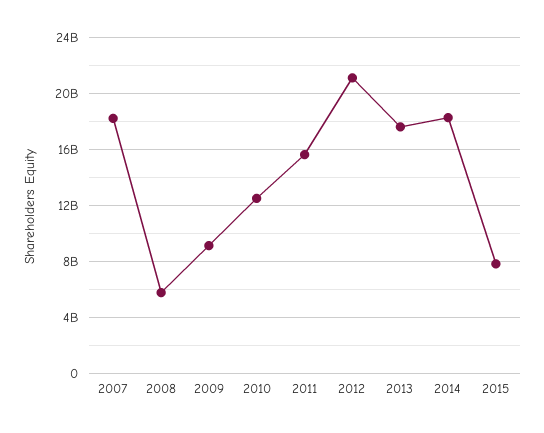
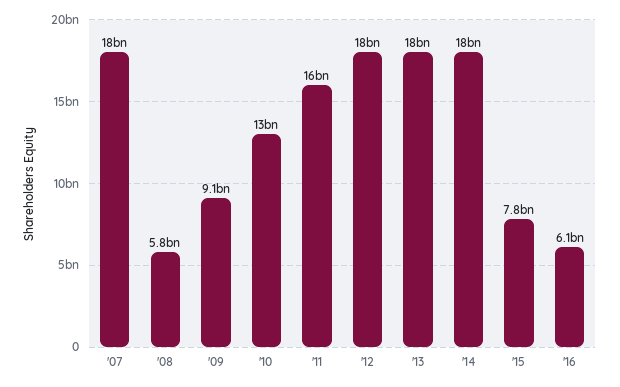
2012: 21000000000 -> 18000000000
'16: none -> 6100000000

